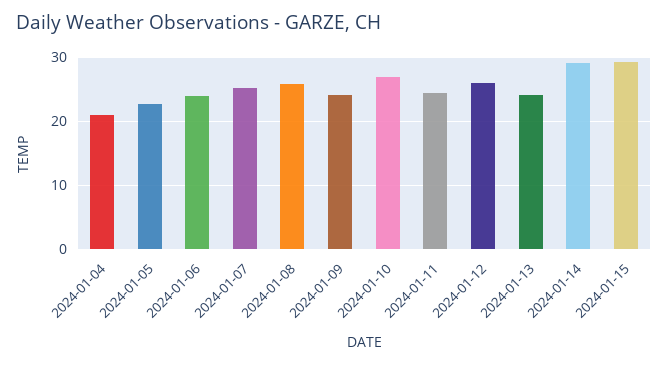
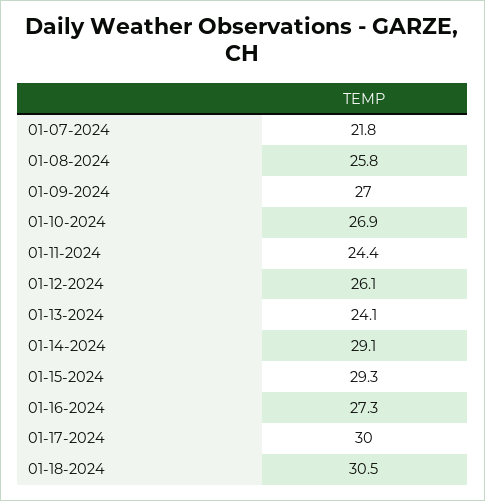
2024-01-04: 21 -> none
2024-01-05: 23 -> none
2024-01-06: 24 -> none
2024-01-07: 25 -> 21.8
2024-01-09: 24 -> 27
01-16-2024: none -> 27.3
01-17-2024: none -> 30
01-18-2024: none -> 30.5

